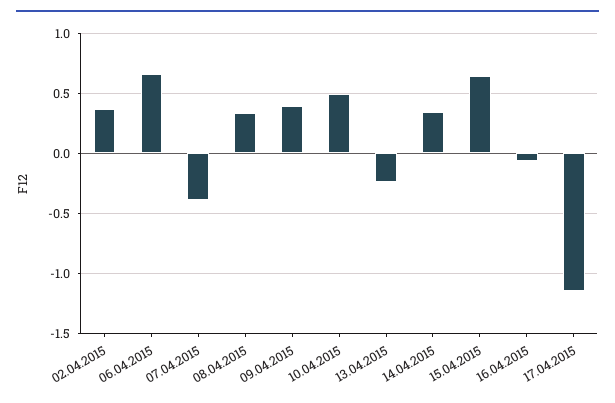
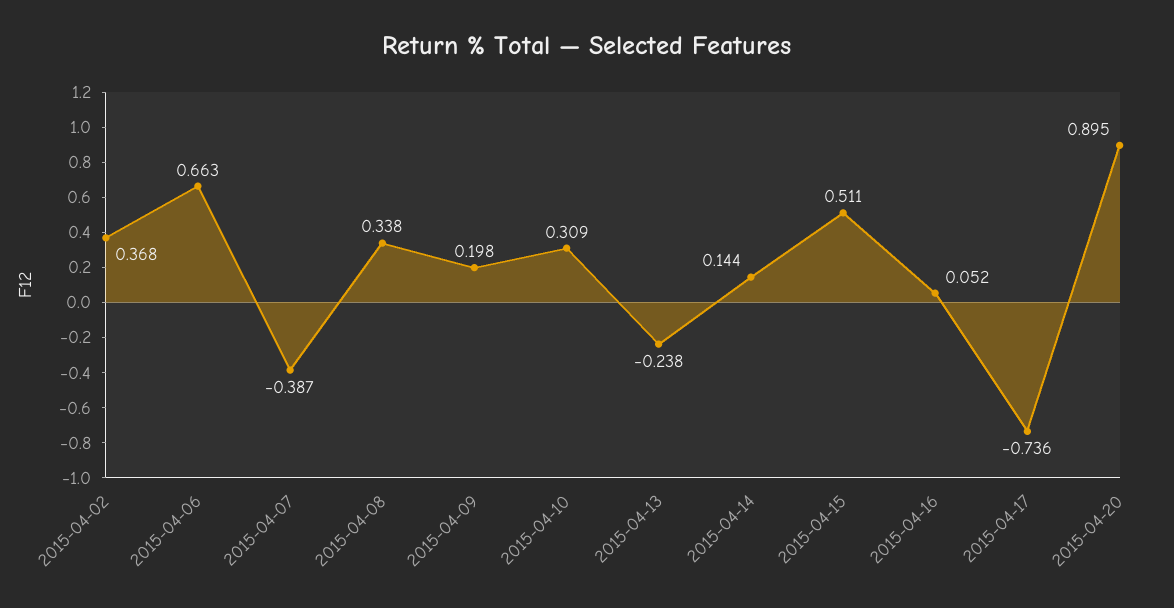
09.04.2015: 0.4 -> 0.198
10.04.2015: 0.5 -> 0.309
14.04.2015: 0.35 -> 0.144
15.04.2015: 0.65 -> 0.511
16.04.2015: -0.05 -> 0.052
17.04.2015: -1.15 -> -0.736
2015-04-20: none -> 0.895

